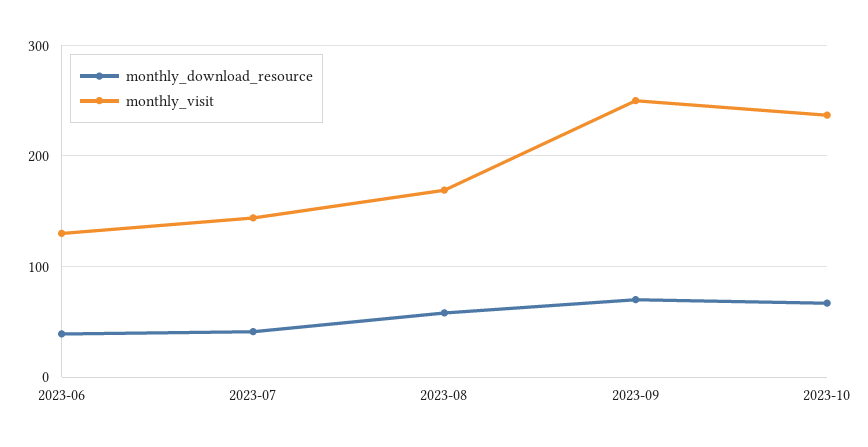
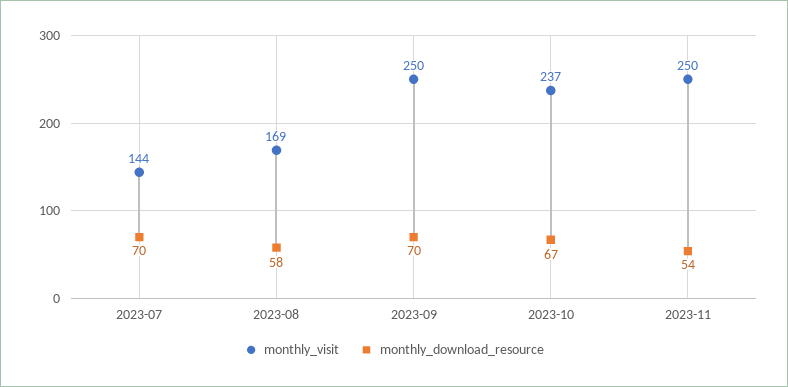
monthly_download_resource, 2023-06: 40 -> none
monthly_visit, 2023-06: 130 -> none
monthly_download_resource, 2023-07: 40 -> 70
monthly_visit, 2023-11: none -> 250
monthly_download_resource, 2023-11: none -> 54

